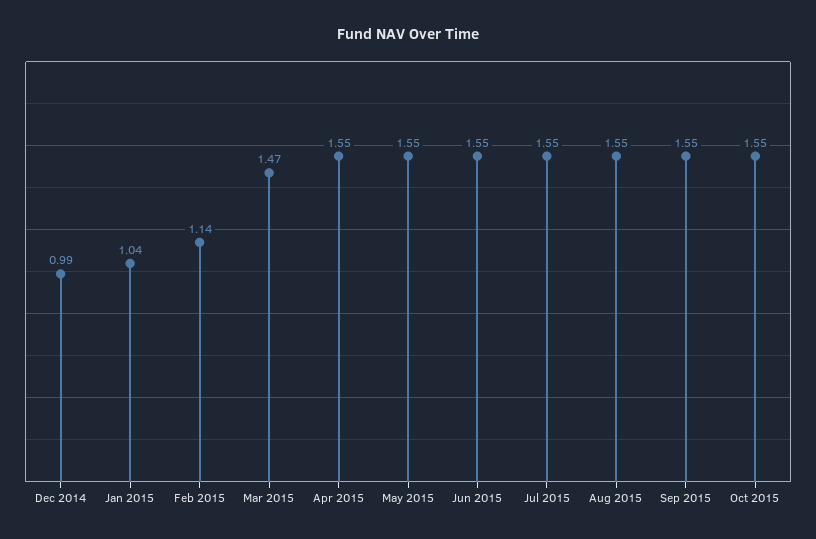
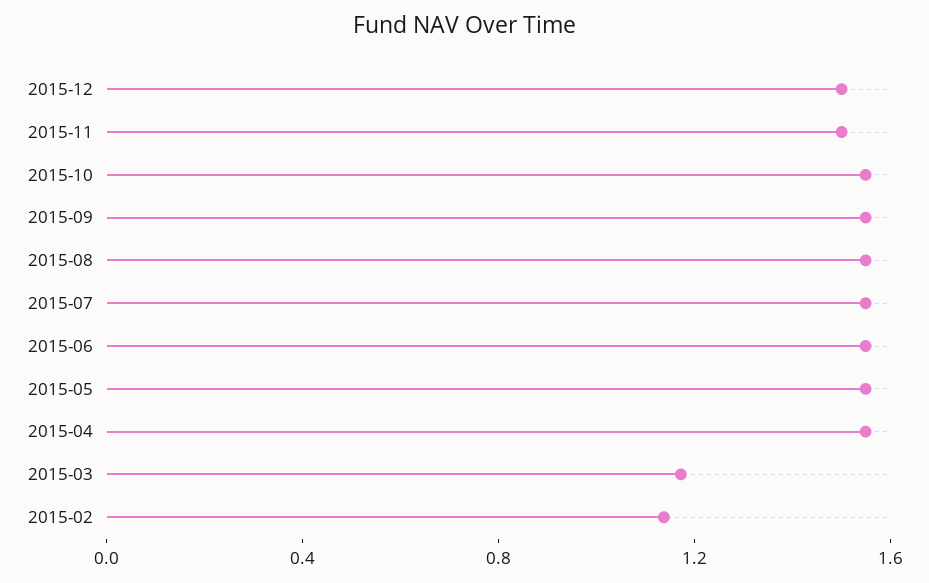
Dec 2014: 0.99 -> none
Jan 2015: 1.04 -> none
Mar 2015: 1.47 -> 1.2
2015-12: none -> 1.5
2015-11: none -> 1.5

